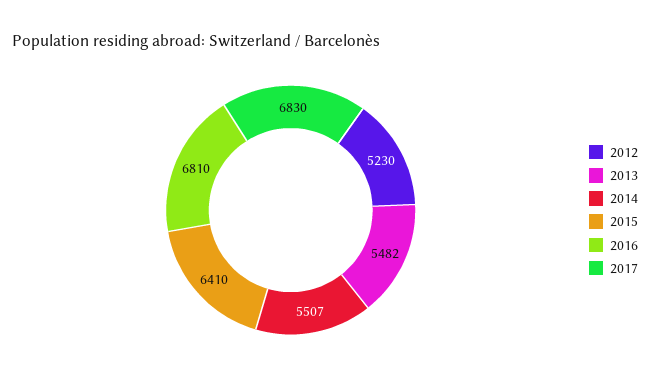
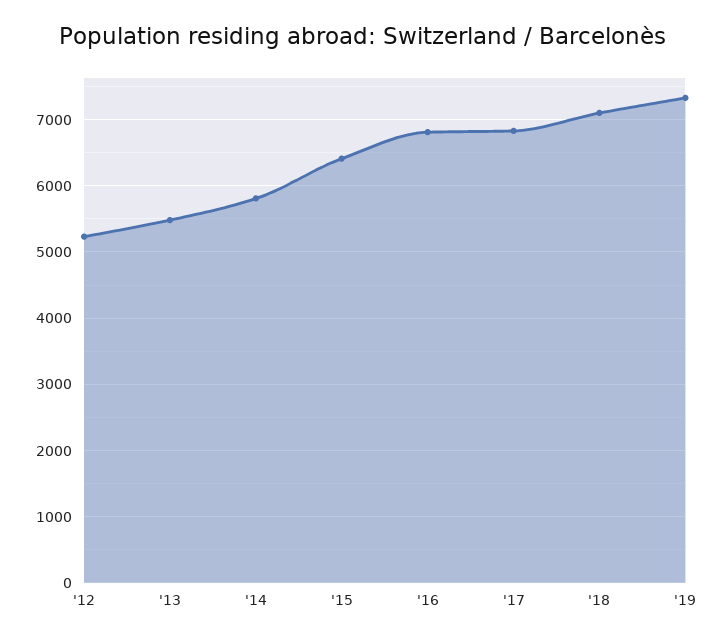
2014: 5507 -> 5800
'18: none -> 7100
'19: none -> 7300

